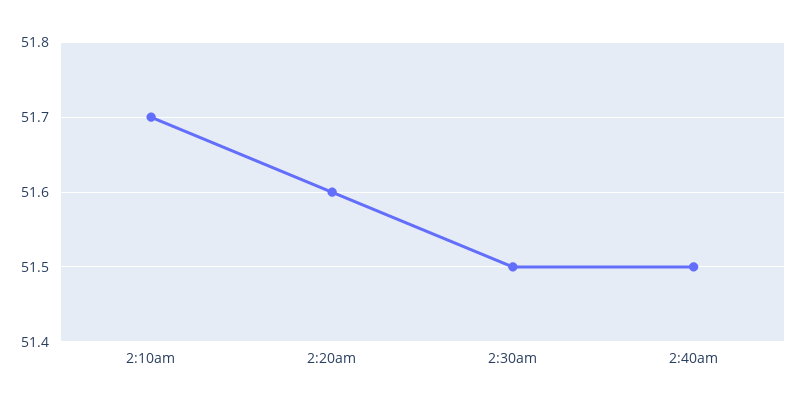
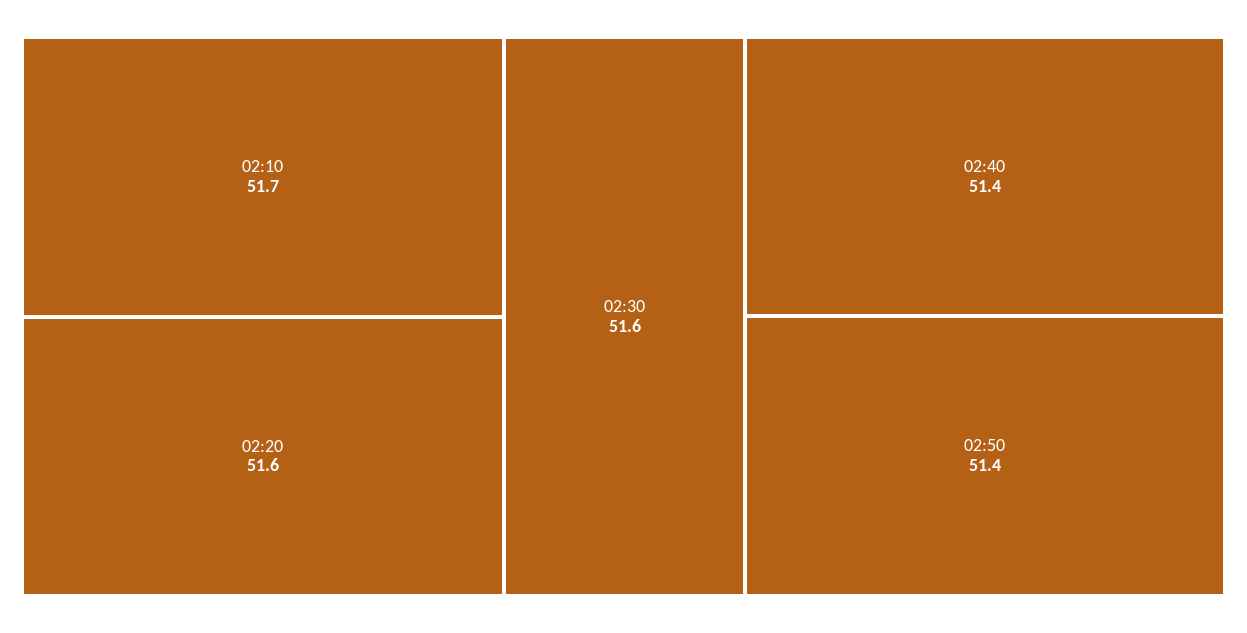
2:30am: 51.5 -> 51.6
2:40am: 51.5 -> 51.4
02:50: none -> 51.4

